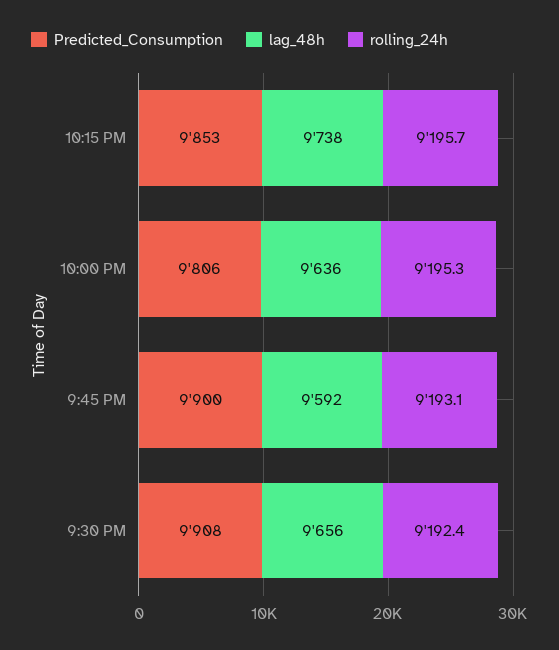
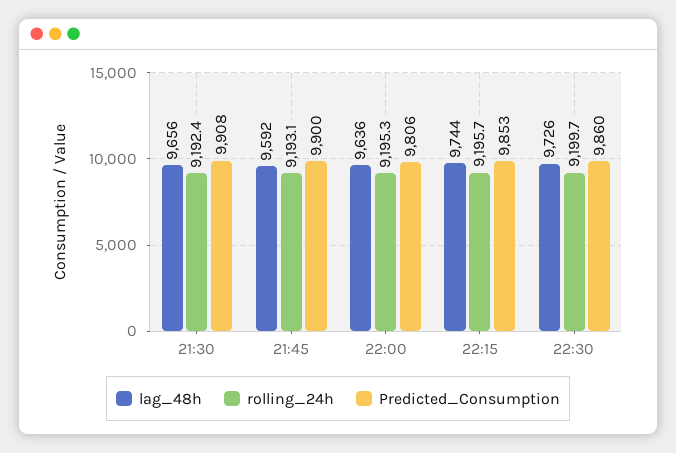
lag_48h, 10:15 PM: 9738 -> 9744
lag_48h, 22:30: none -> 9726
rolling_24h, 22:30: none -> 9199.7
Predicted_Consumption, 22:30: none -> 9860

